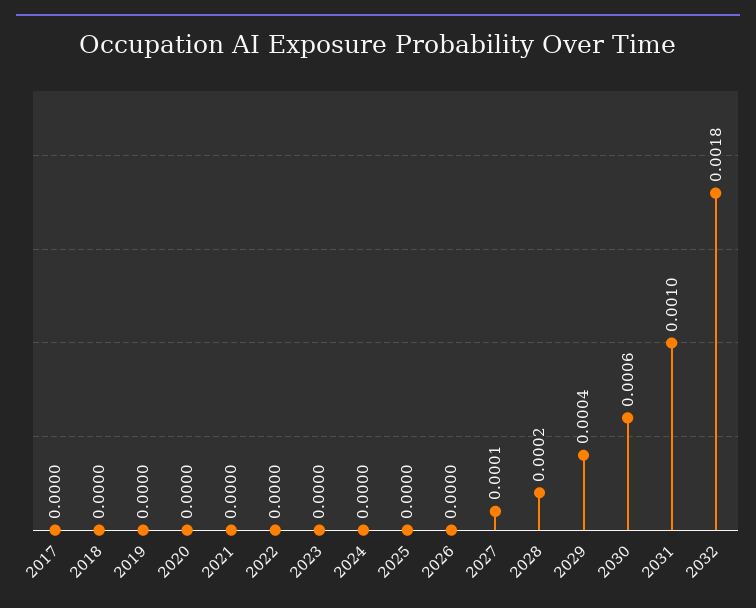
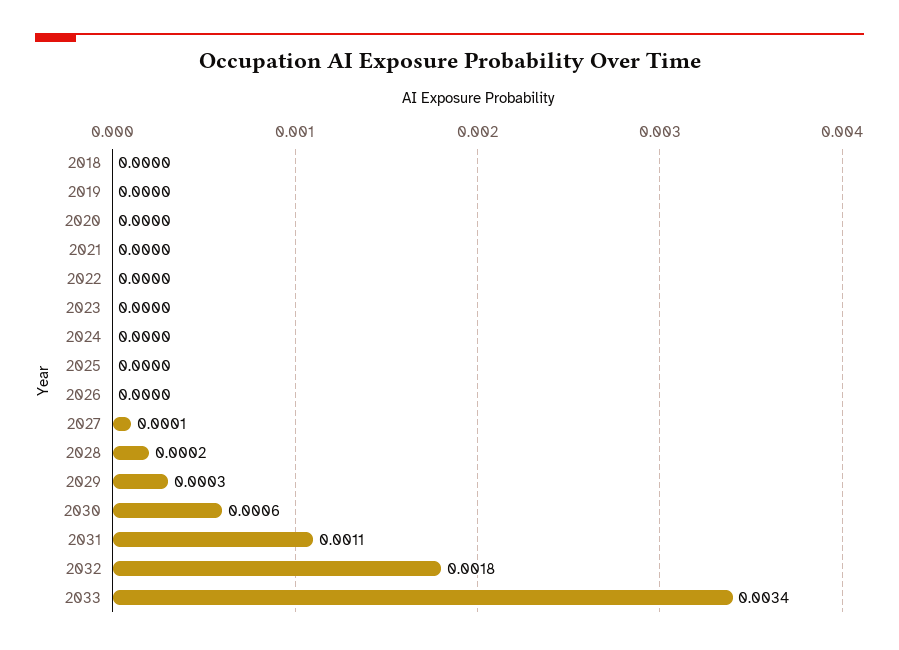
2017: 0 -> none
2029: 0.0004 -> 0.0003
2031: 0.001 -> 0.0011
2033: none -> 0.0034

